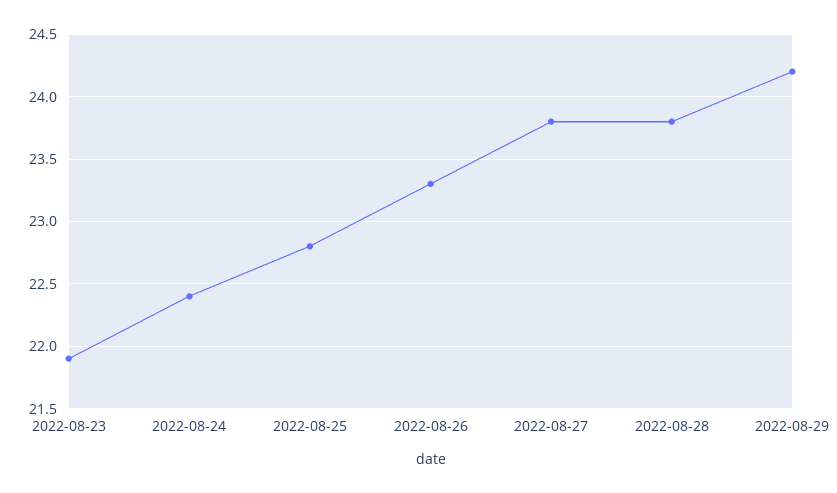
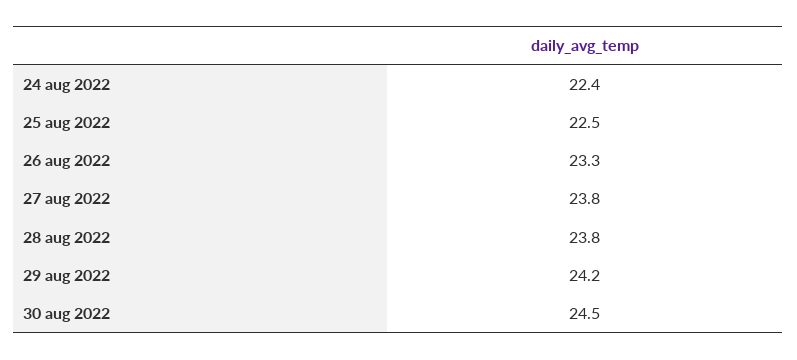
2022-08-23: 21.9 -> none
2022-08-25: 22.8 -> 22.5
30 aug 2022: none -> 24.5

